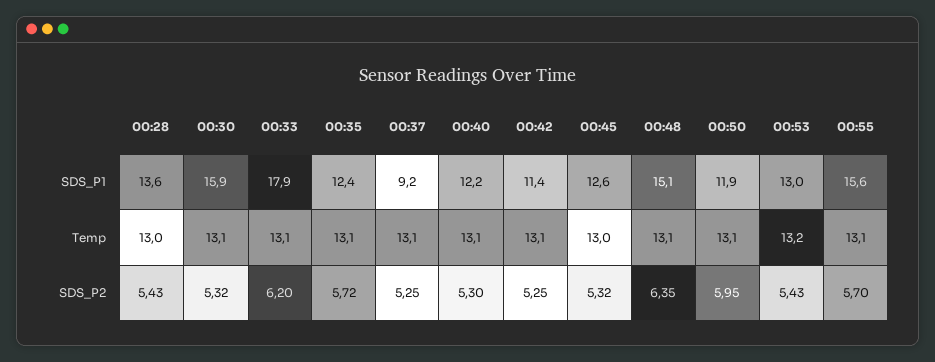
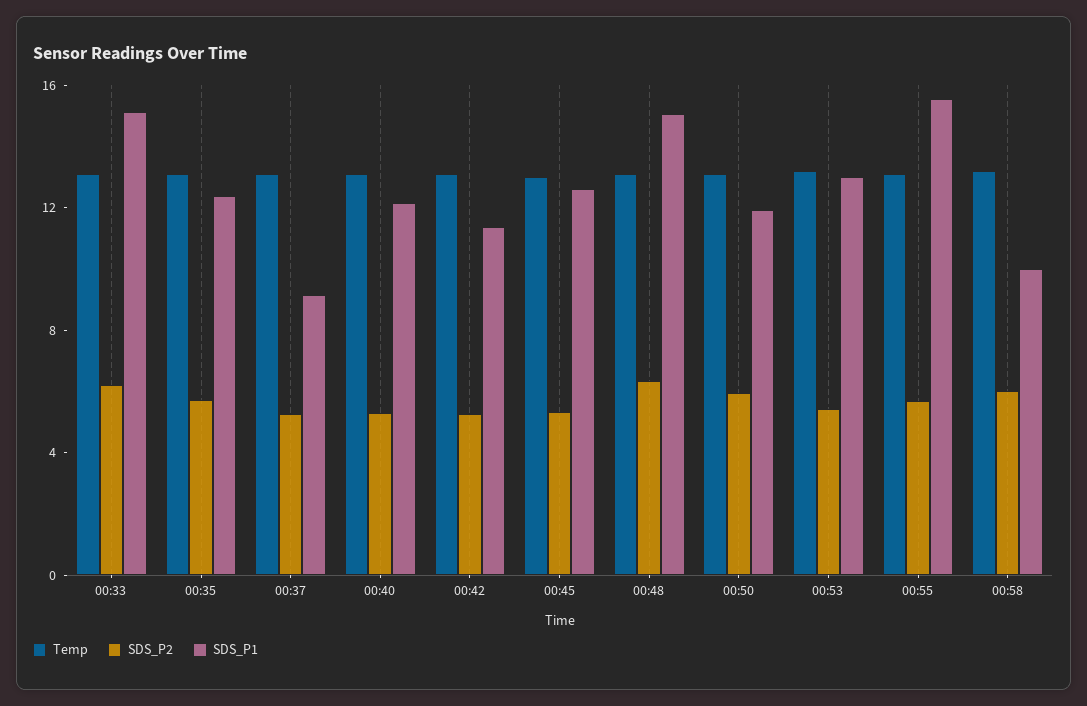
SDS_P1, 00:28: 13.6 -> none
SDS_P1, 00:30: 15.9 -> none
SDS_P1, 00:33: 17.9 -> 15
Temp, 00:28: 13 -> none
Temp, 00:30: 13.1 -> none
SDS_P2, 00:28: 5.43 -> none
SDS_P2, 00:30: 5.32 -> none
Temp, 00:58: none -> 13
SDS_P2, 00:58: none -> 6
SDS_P1, 00:58: none -> 10

